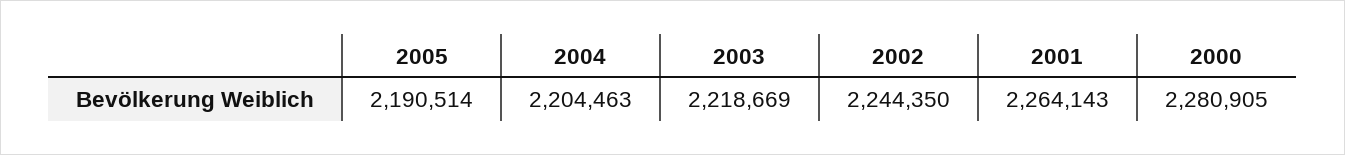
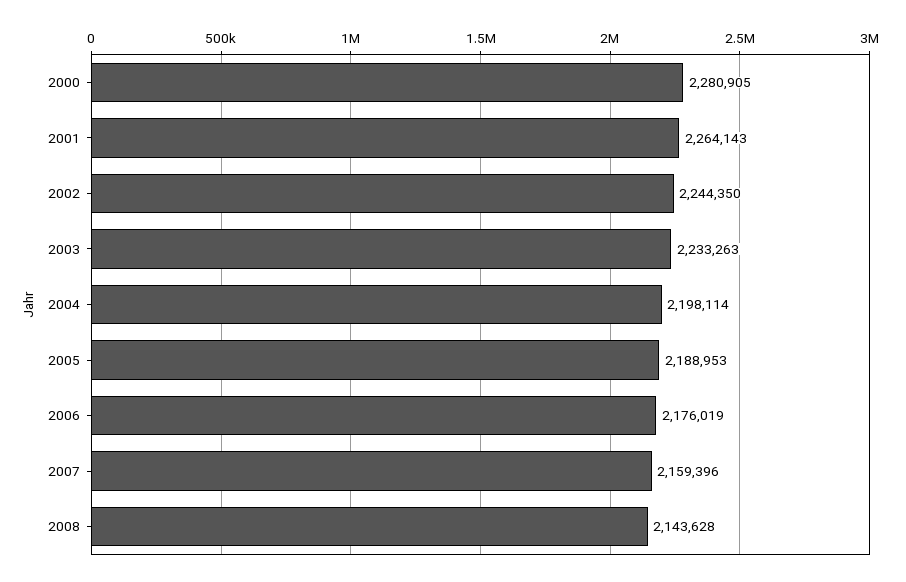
2005: 2190514 -> 2188953
2004: 2204463 -> 2198114
2003: 2218669 -> 2233263
2006: none -> 2176019
2007: none -> 2159396
2008: none -> 2143628

